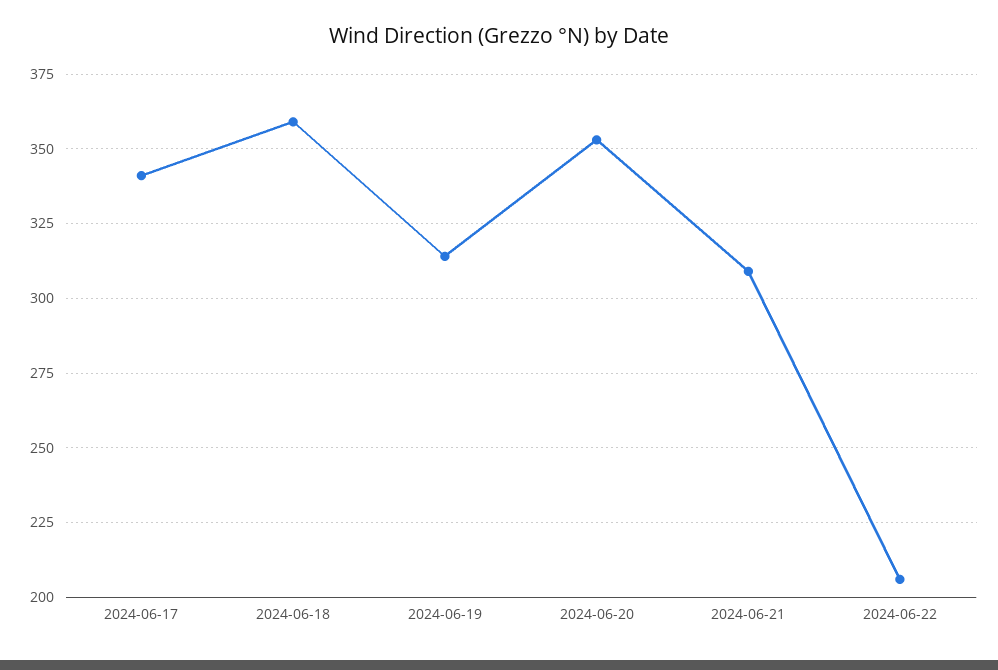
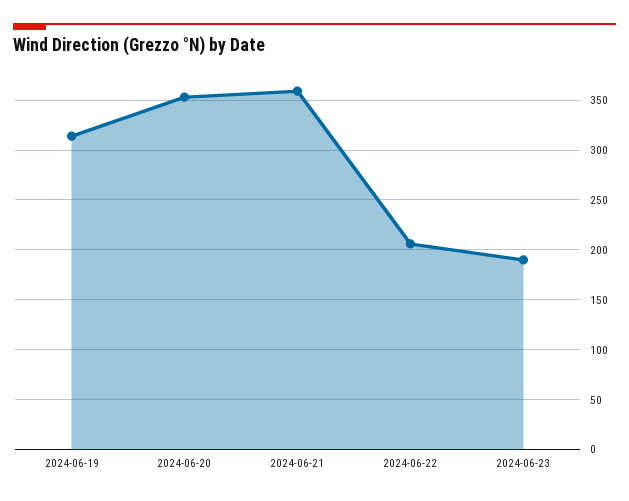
2024-06-17: 340 -> none
2024-06-18: 360 -> none
2024-06-21: 310 -> 360
2024-06-23: none -> 190

